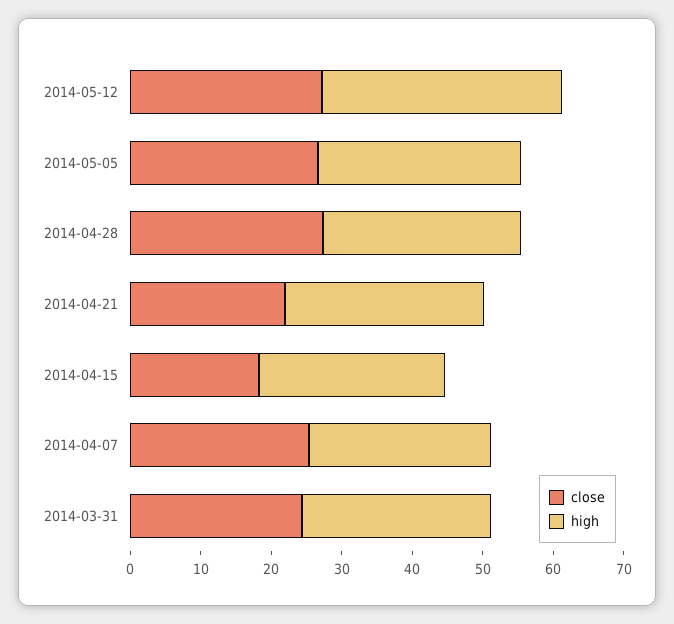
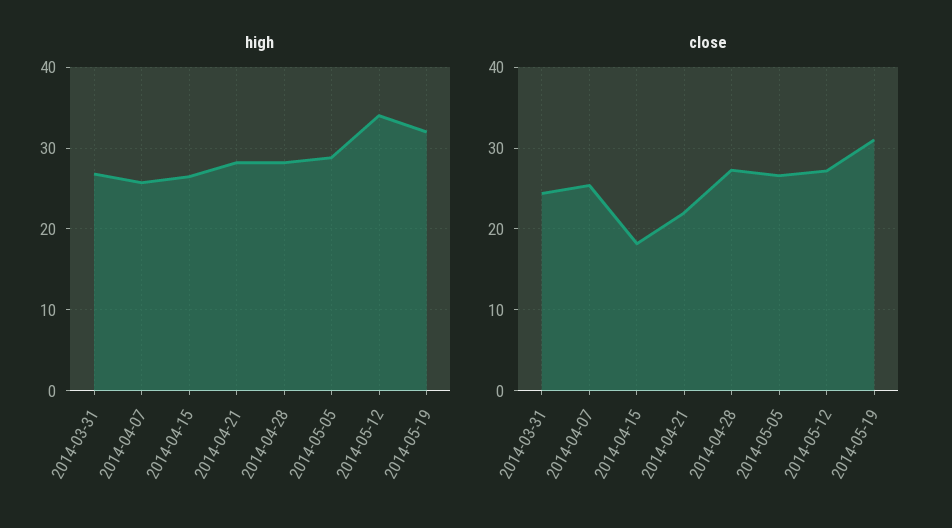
high, 2014-05-19: none -> 32
close, 2014-05-19: none -> 31

